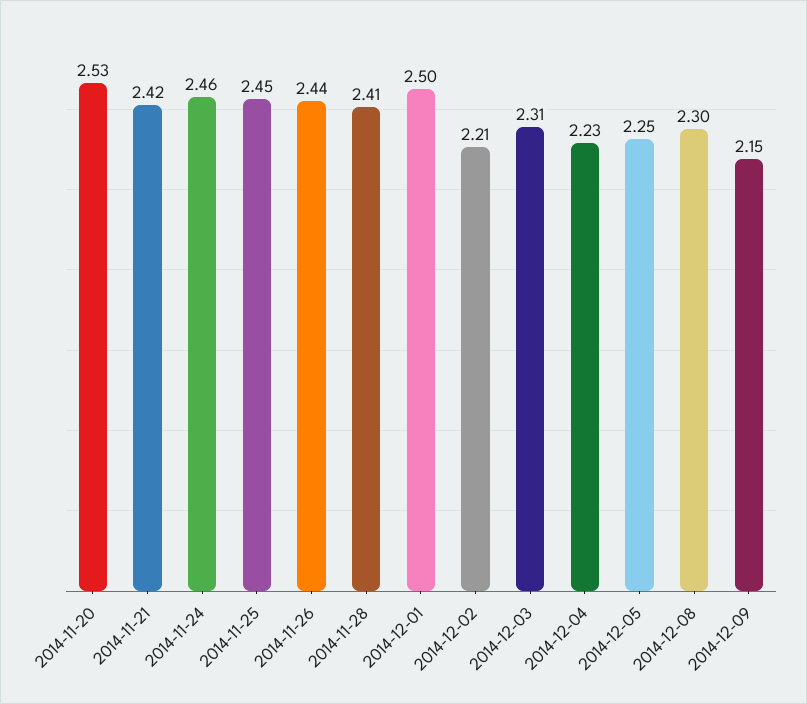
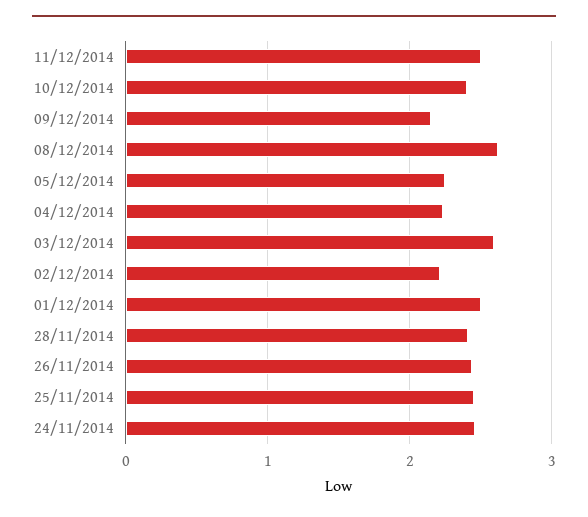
2014-11-20: 2.53 -> none
2014-11-21: 2.42 -> none
2014-12-03: 2.31 -> 2.6
2014-12-08: 2.3 -> 2.6
11/12/2014: none -> 2.5
10/12/2014: none -> 2.4

